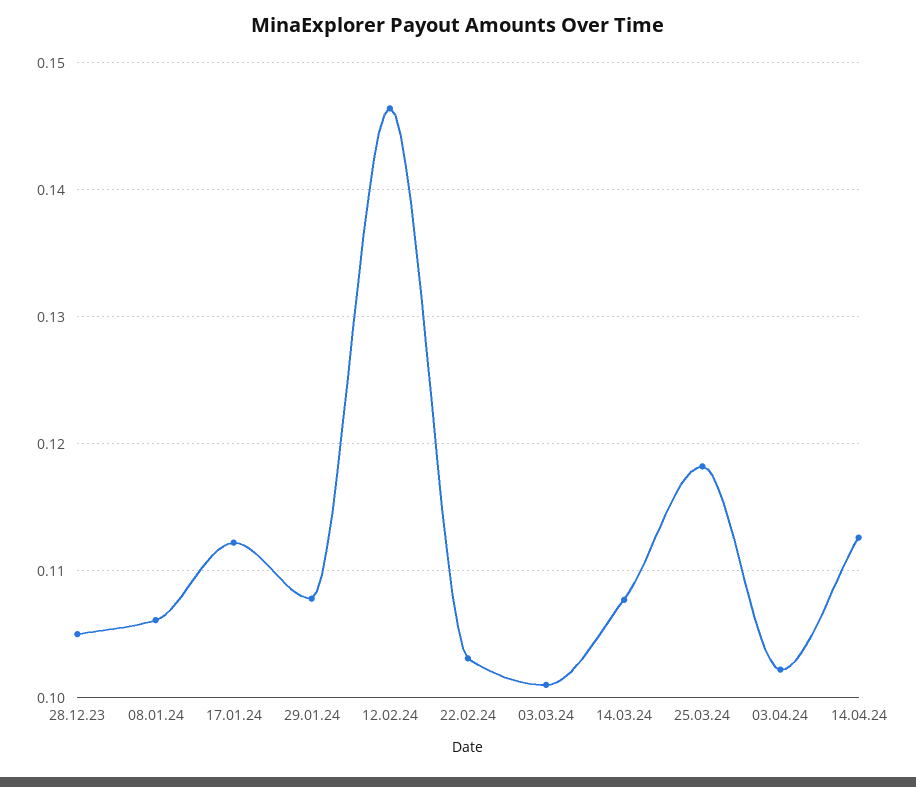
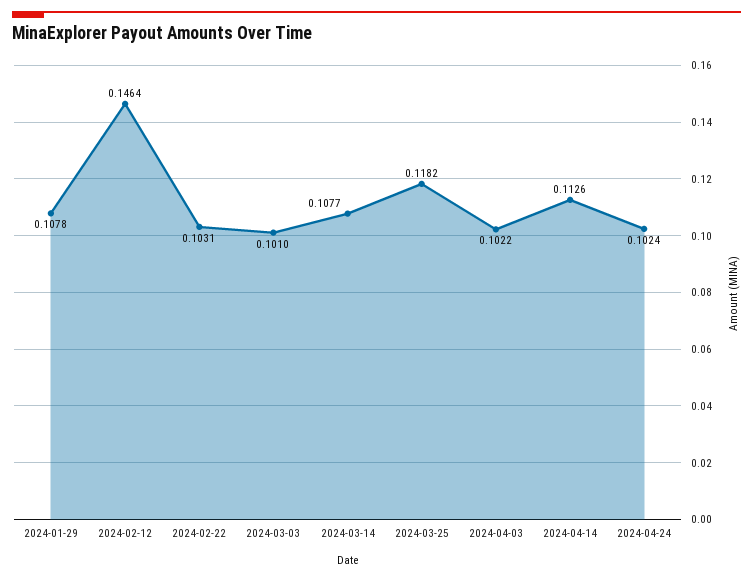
28.12.23: 0.105 -> none
08.01.24: 0.106 -> none
17.01.24: 0.112 -> none
2024-04-24: none -> 0.1024

